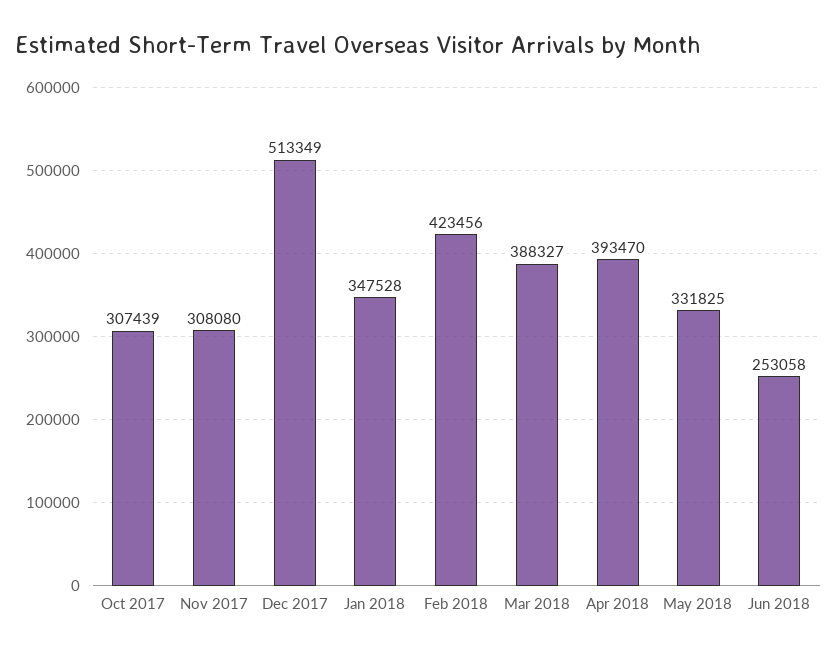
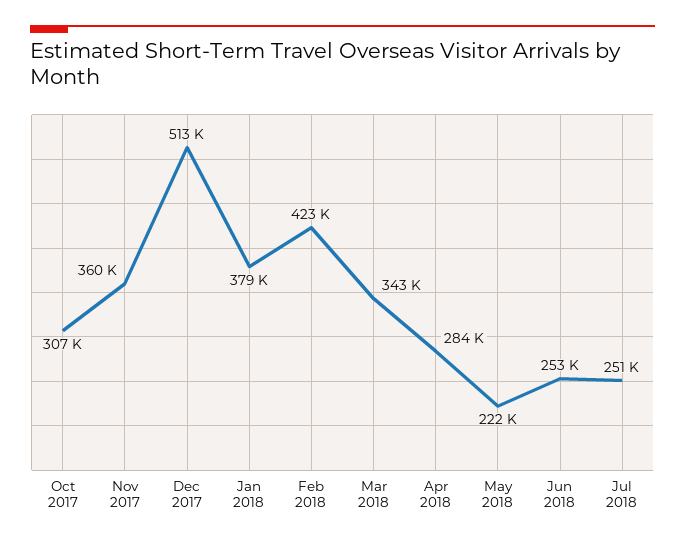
Nov 2017: 308080 -> 360000
Jan 2018: 347528 -> 379000
Mar 2018: 388327 -> 343000
Apr 2018: 393470 -> 284000
May 2018: 331825 -> 222000
Jul 2018: none -> 251000

